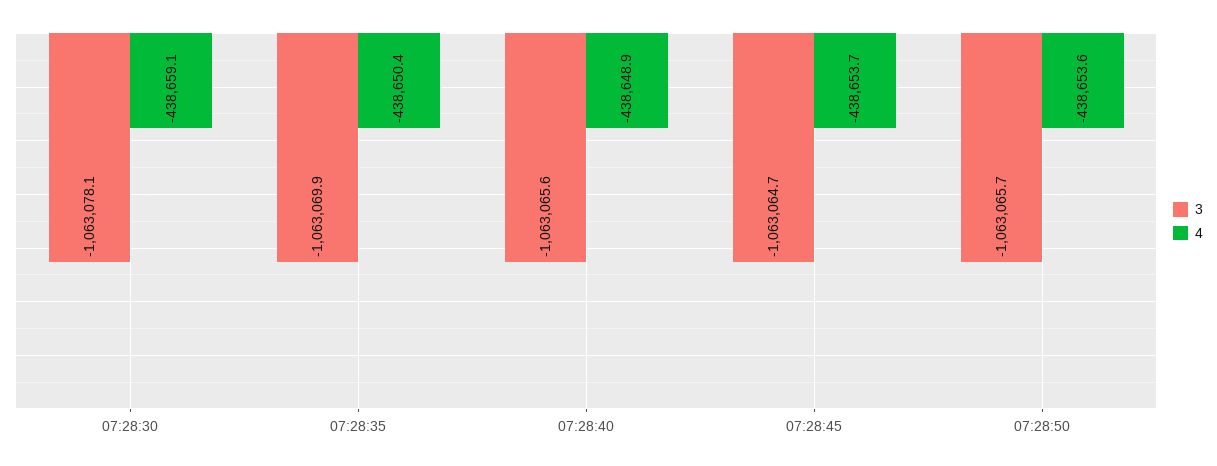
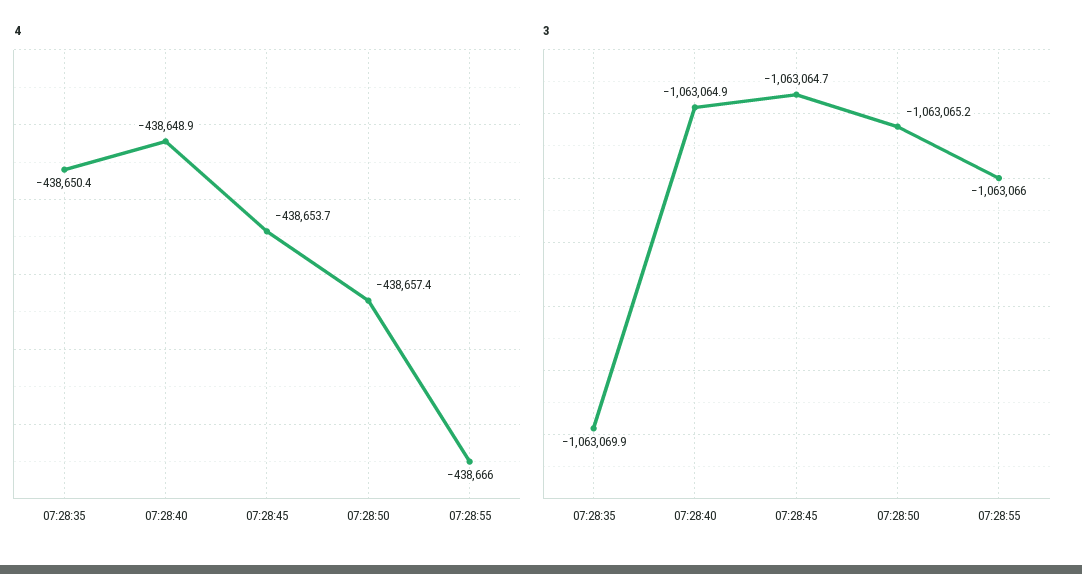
3, 07:28:30: -1063078.1 -> none
4, 07:28:30: -438659.1 -> none
3, 07:28:40: -1063065.6 -> -1063064.9
3, 07:28:50: -1063065.7 -> -1063065.2
4, 07:28:50: -438653.6 -> -438657.4
4, 07:28:55: none -> -438666
3, 07:28:55: none -> -1063066

